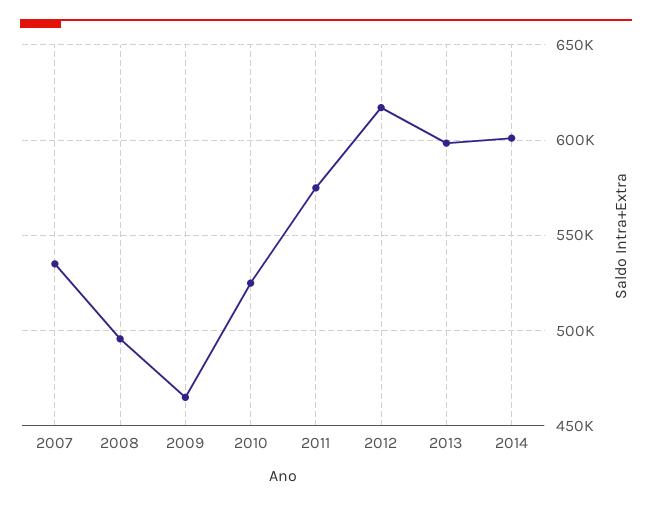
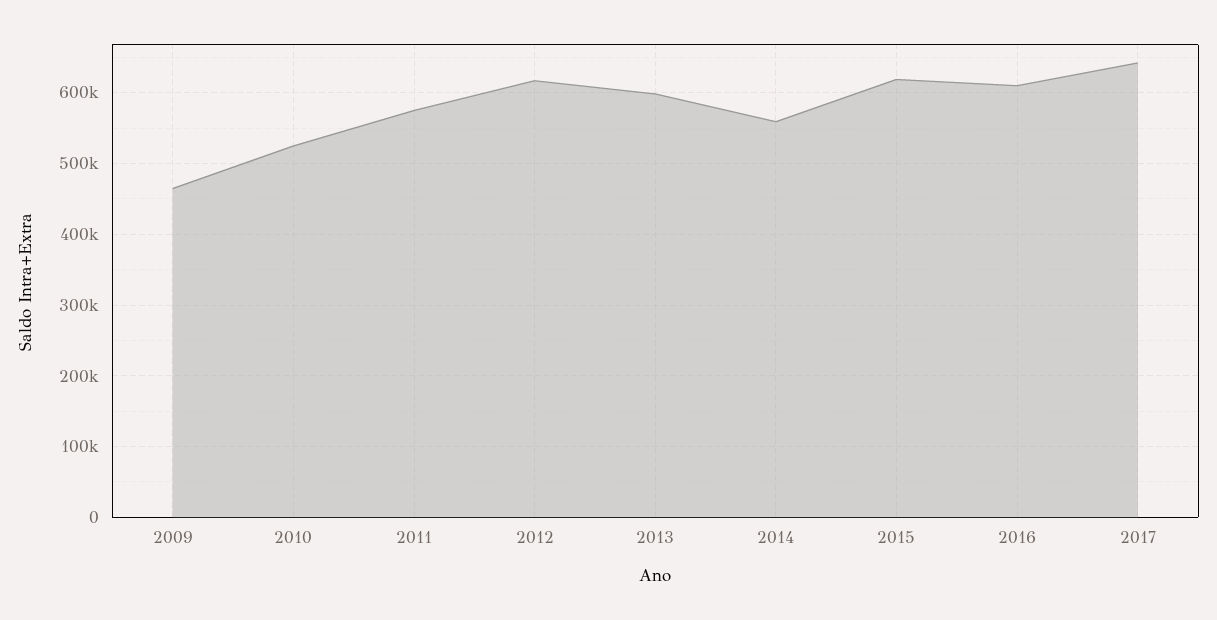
2007: 535000 -> none
2008: 495000 -> none
2014: 600000 -> 560000
2015: none -> 620000
2016: none -> 610000
2017: none -> 640000

